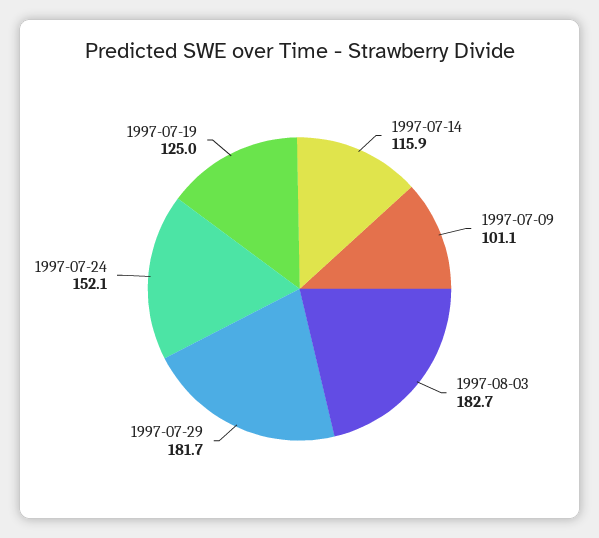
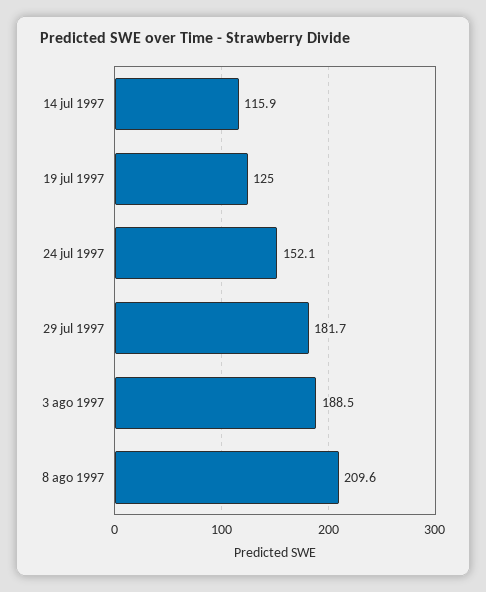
1997-07-09: 101.1 -> none
1997-08-03: 182.7 -> 188.5
8 ago 1997: none -> 209.6

